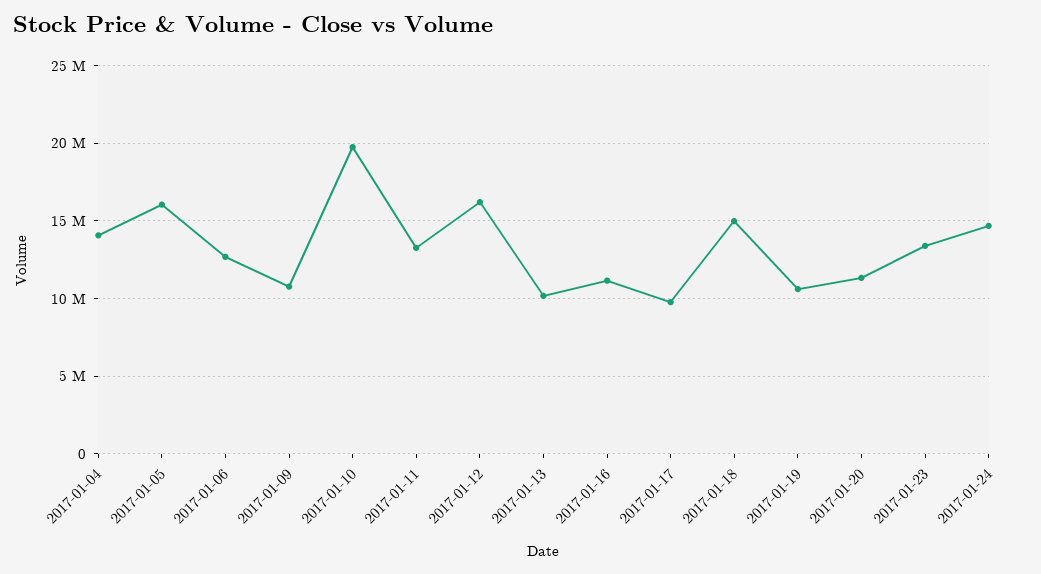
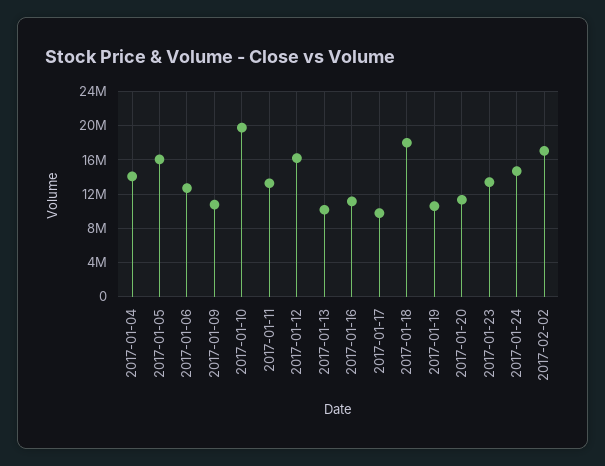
2017-01-18: 15000000 -> 18000000
2017-02-02: none -> 17000000

